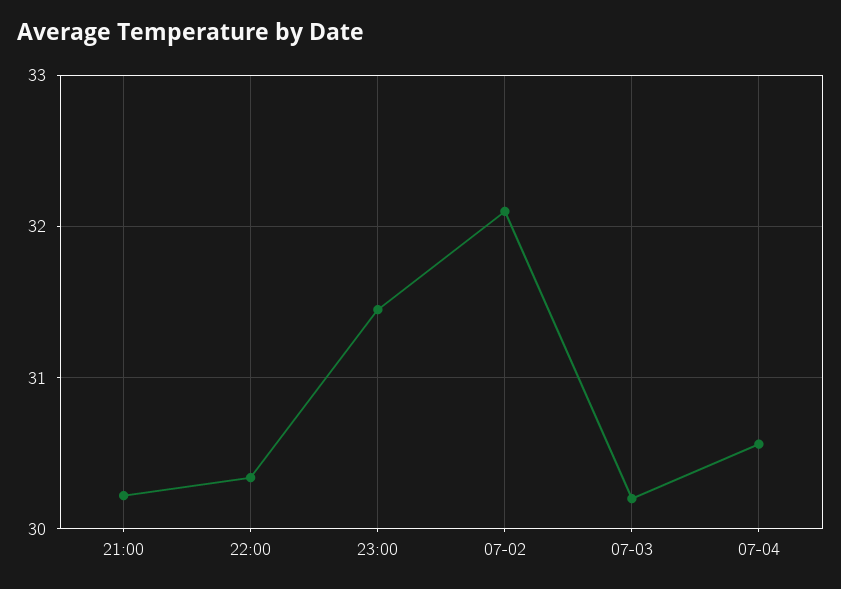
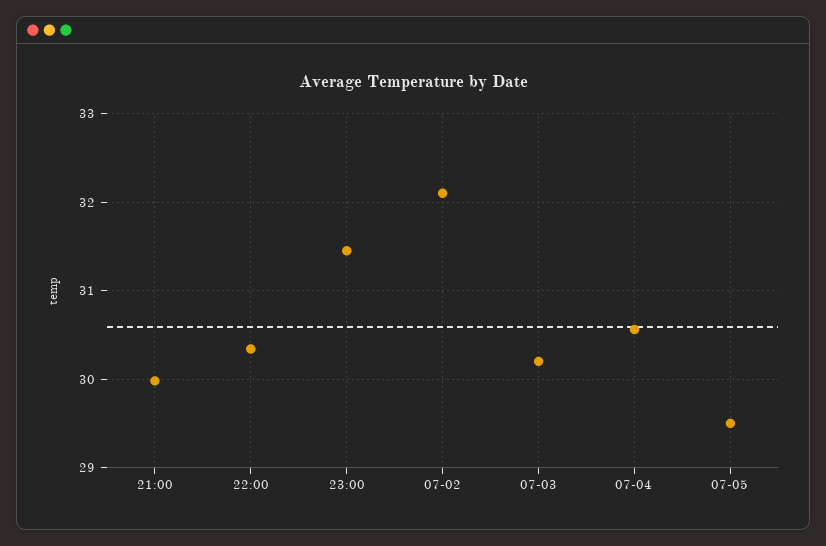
21:00: 30.2 -> 30
07-05: none -> 29.5

